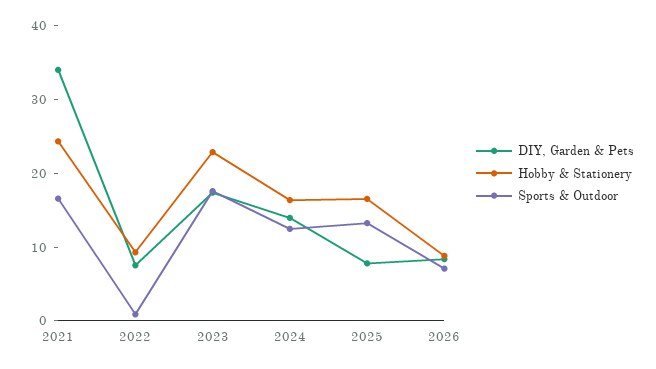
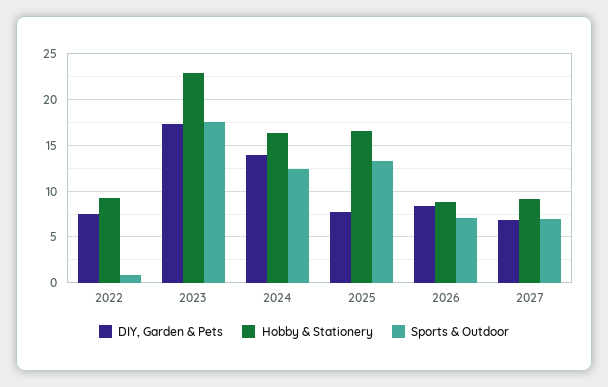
DIY, Garden & Pets, 2021: 34 -> none
Hobby & Stationery, 2021: 24 -> none
Sports & Outdoor, 2021: 16 -> none
DIY, Garden & Pets, 2027: none -> 7
Hobby & Stationery, 2027: none -> 9
Sports & Outdoor, 2027: none -> 7

